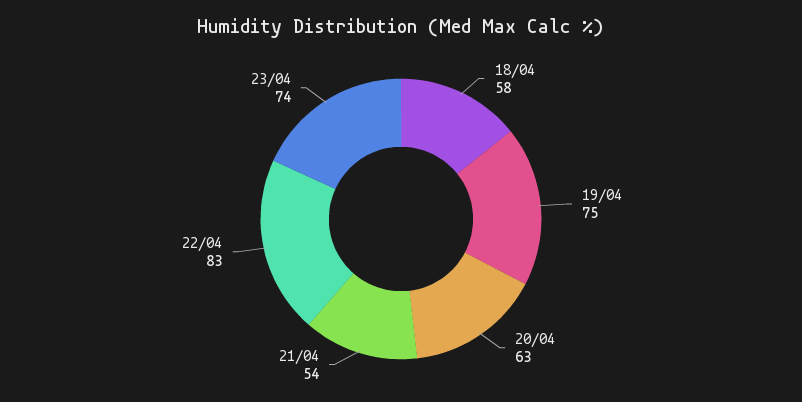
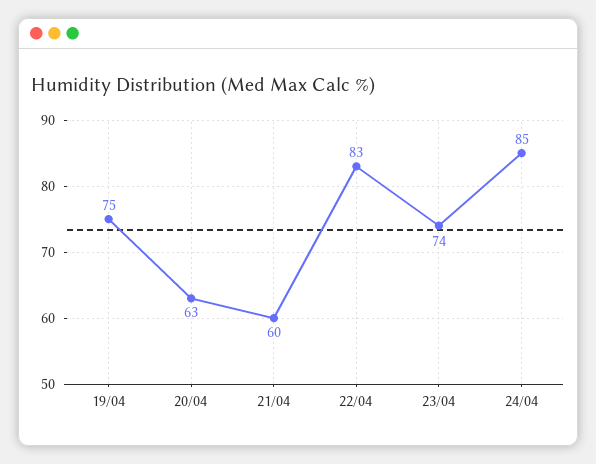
18/04: 58 -> none
21/04: 54 -> 60
24/04: none -> 85

